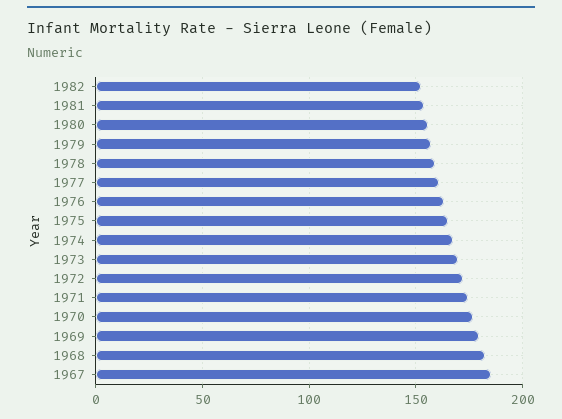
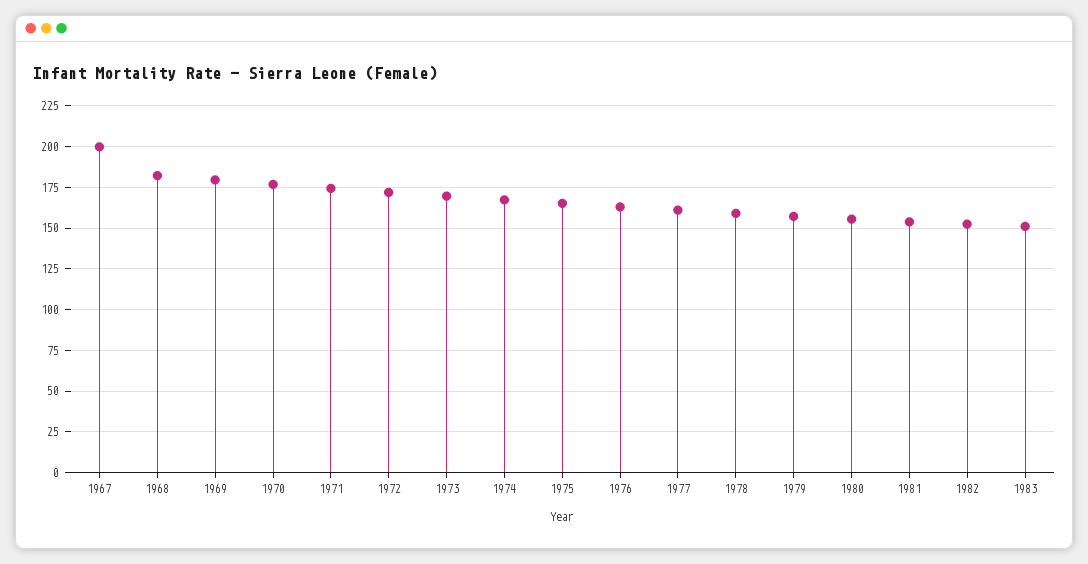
1967: 185 -> 200
1983: none -> 150

